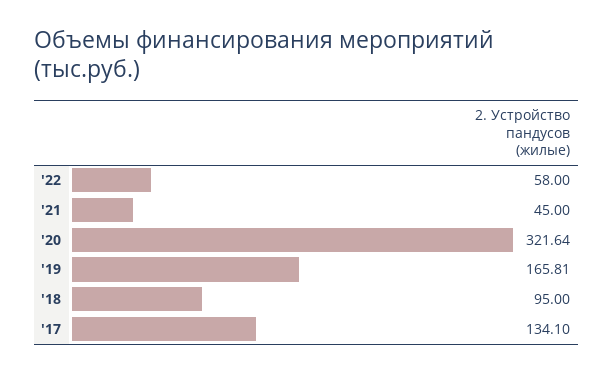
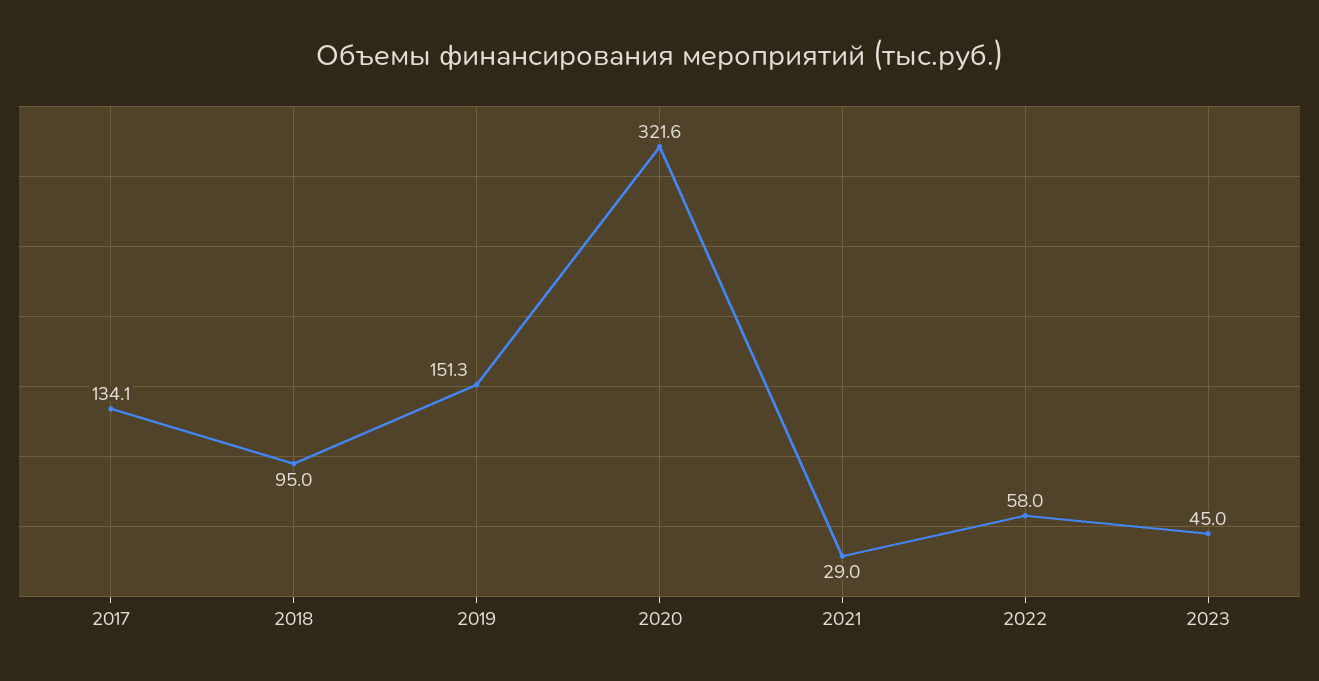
'21: 45 -> 29
'19: 165.81 -> 151.3
2023: none -> 45

